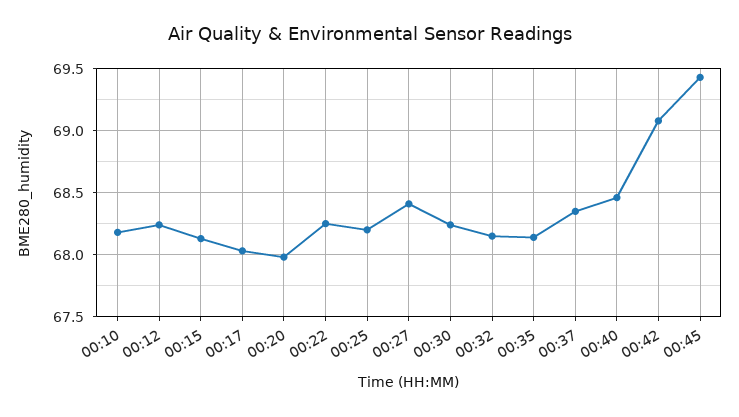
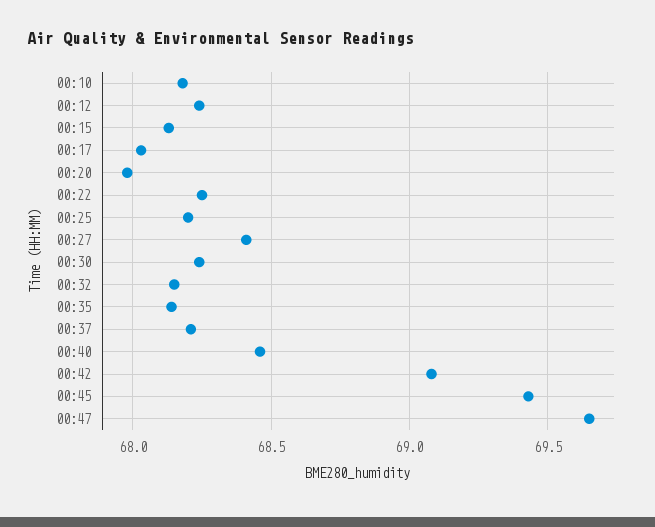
00:37: 68.35 -> 68.2
00:47: none -> 69.65

